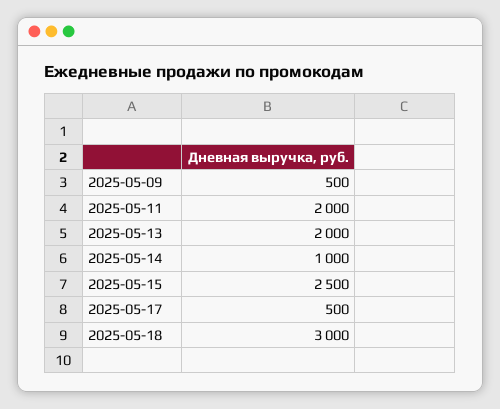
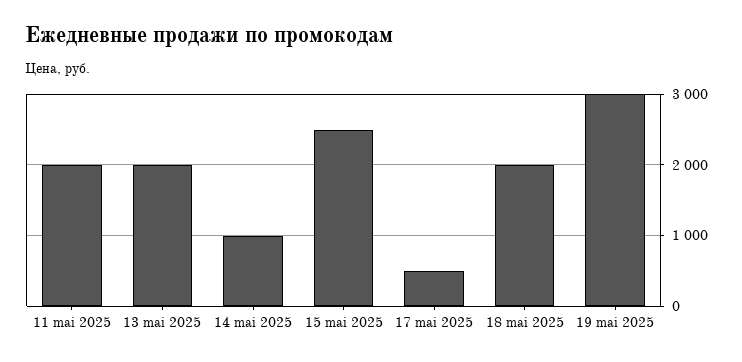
2025-05-09: 500 -> none
2025-05-18: 3000 -> 2000
19 mai 2025: none -> 3000

